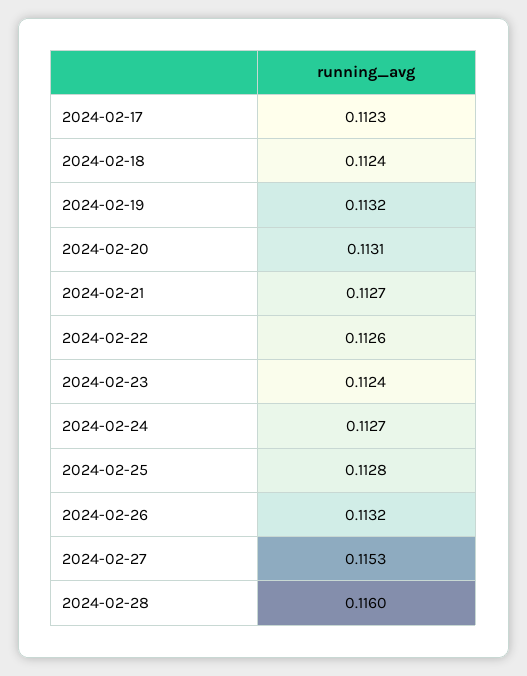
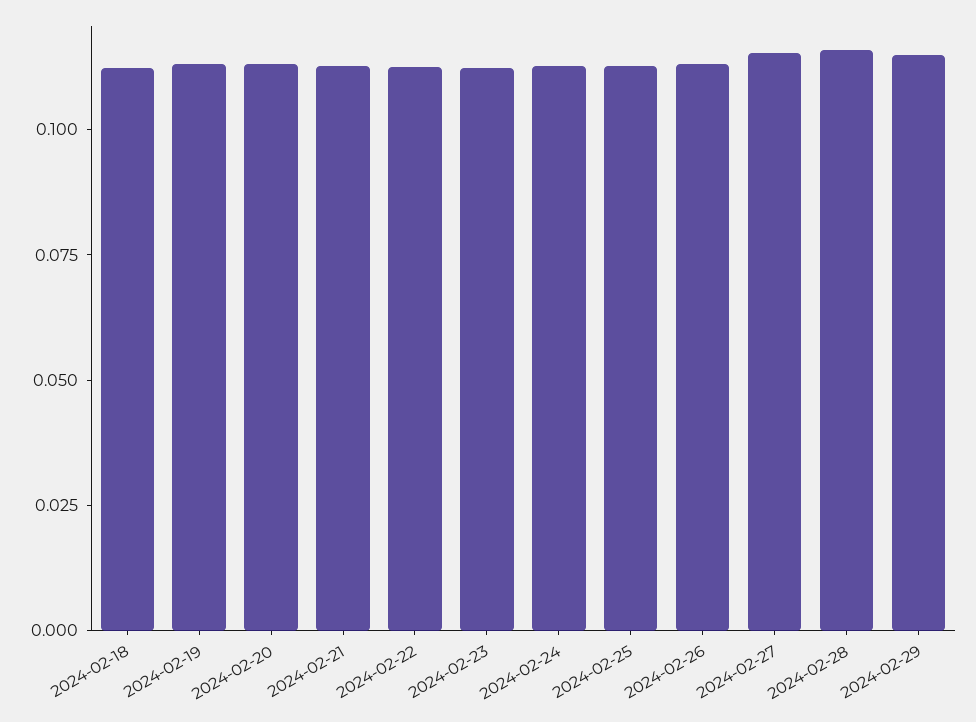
2024-02-17: 0.1123 -> none
2024-02-29: none -> 0.115

